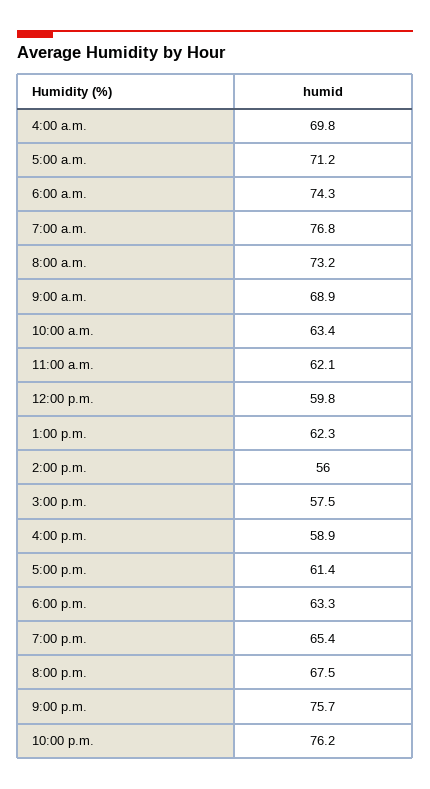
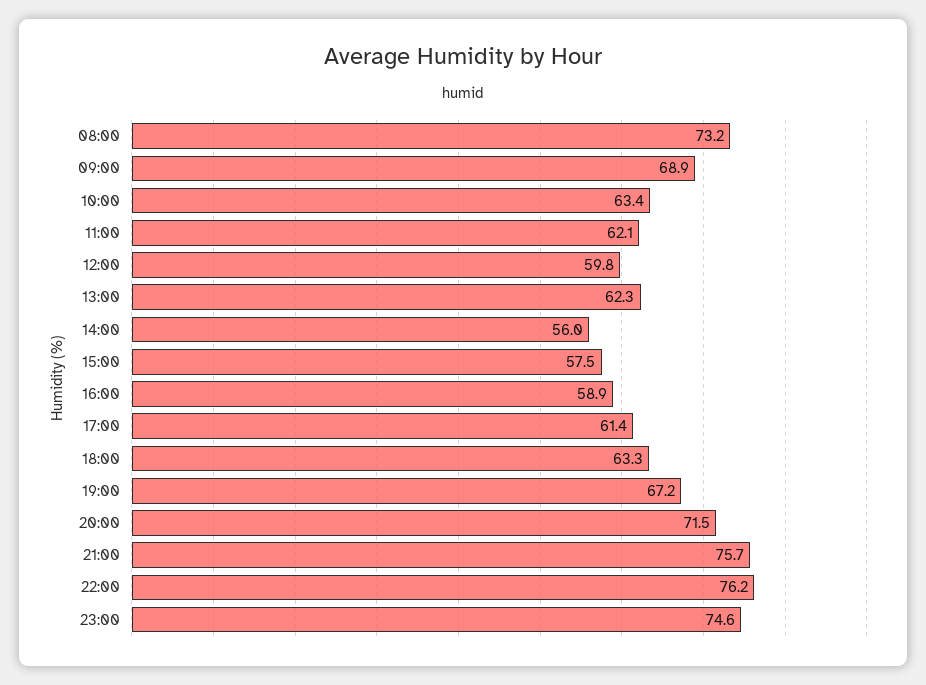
4:00 a.m.: 69.8 -> none
5:00 a.m.: 71.2 -> none
6:00 a.m.: 74.3 -> none
7:00 a.m.: 76.8 -> none
7:00 p.m.: 65.4 -> 67.2
8:00 p.m.: 67.5 -> 71.5
23:00: none -> 74.6

